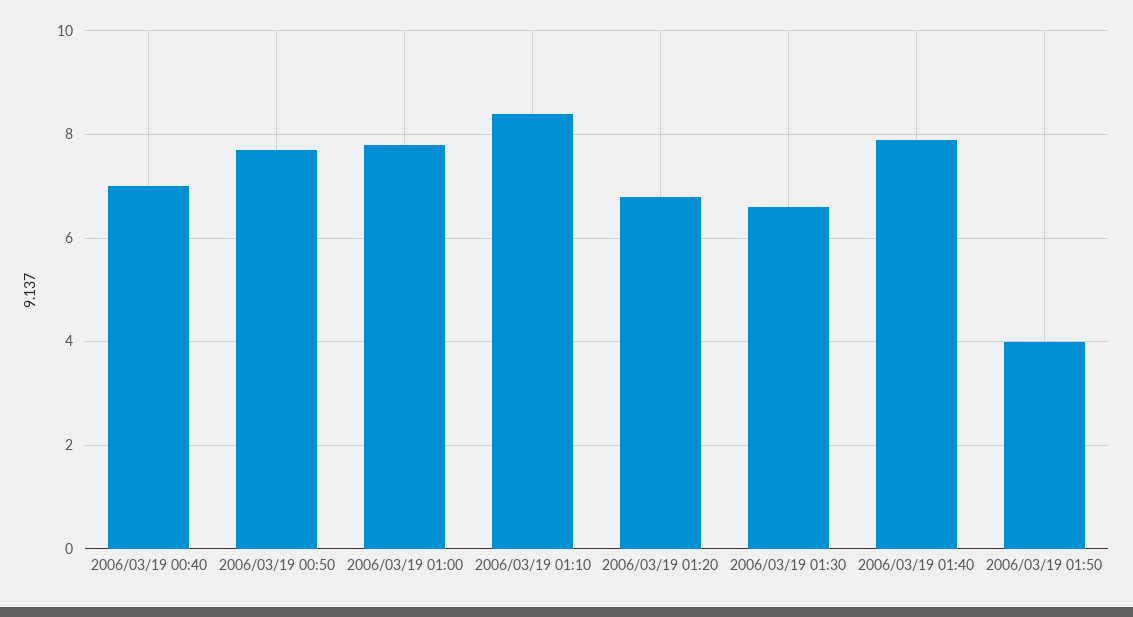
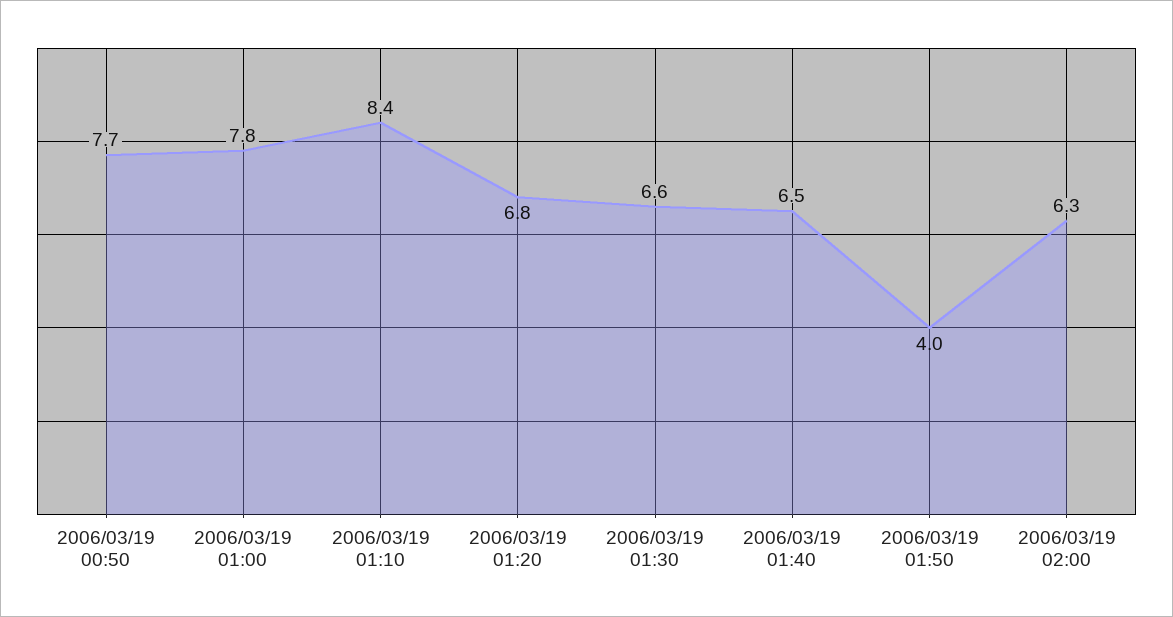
2006/03/19 00:40: 7 -> none
2006/03/19 01:40: 8 -> 6.5
2006/03/19 02:00: none -> 6.3

